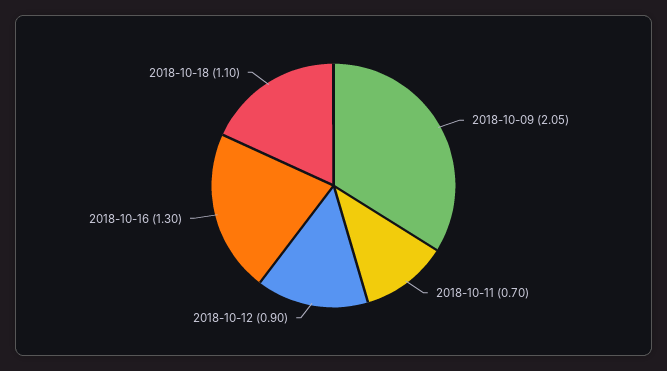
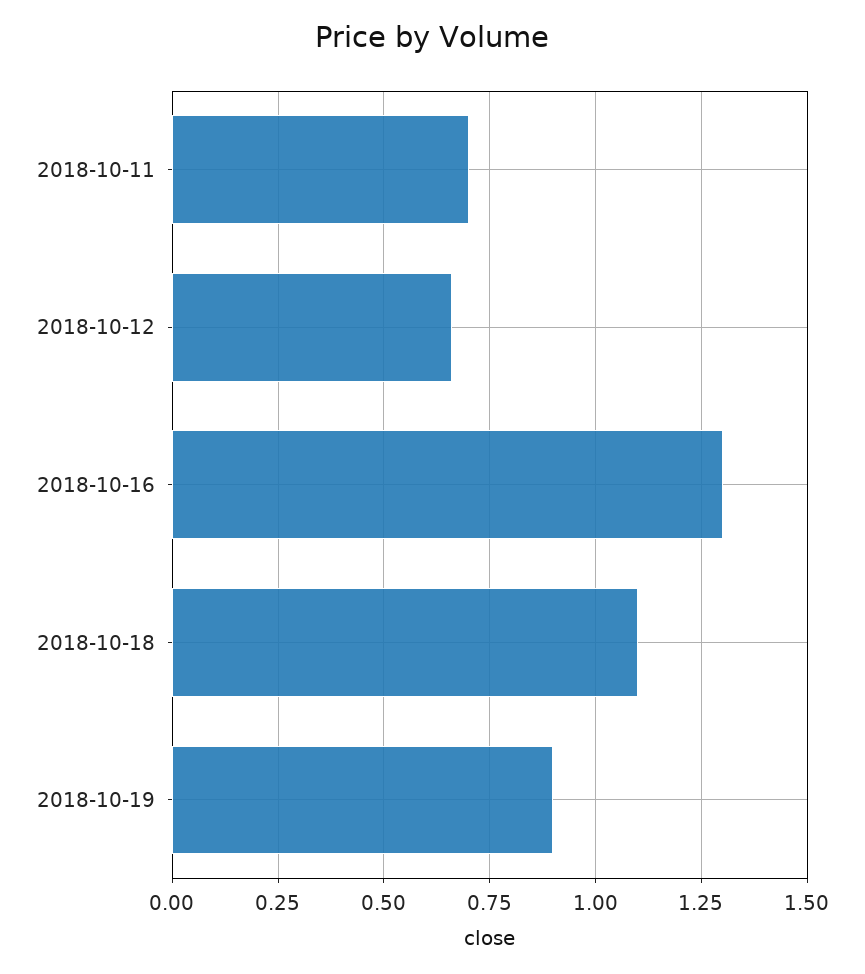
2018-10-09: 2.05 -> none
2018-10-12: 0.9 -> 0.65
2018-10-19: none -> 0.9

